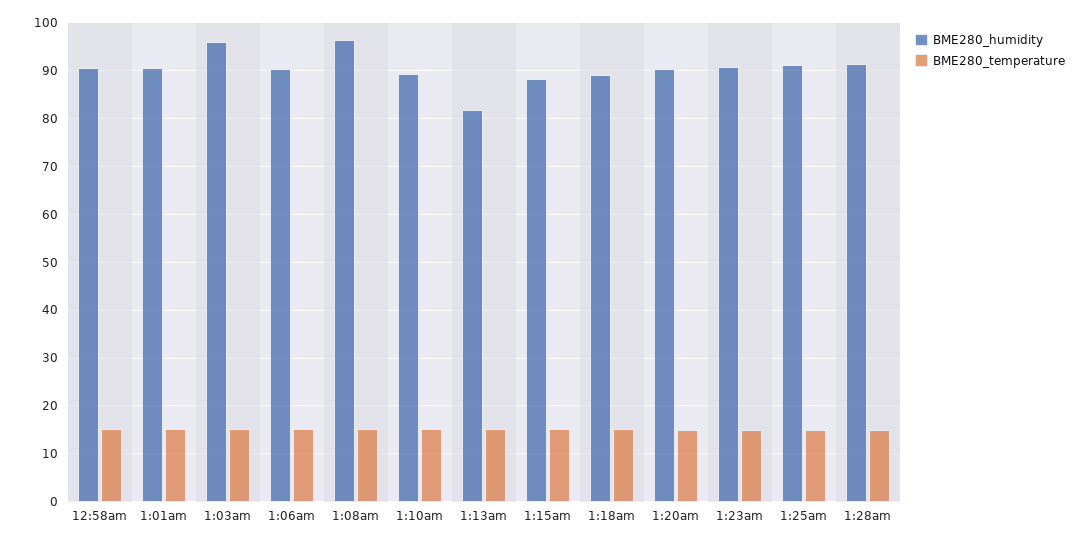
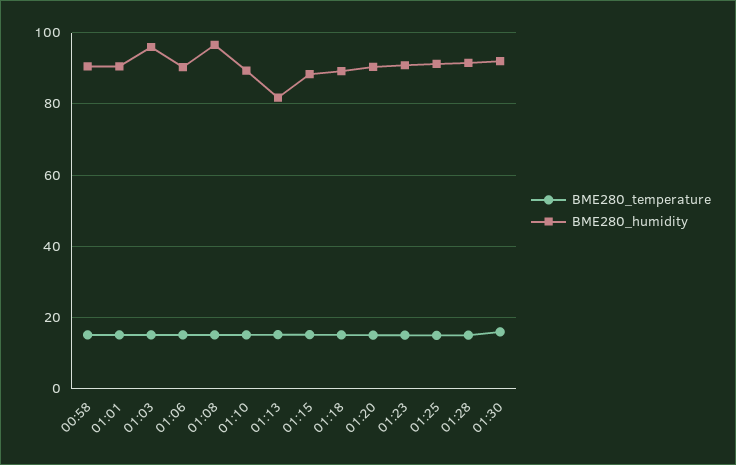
BME280_temperature, 01:30: none -> 16
BME280_humidity, 01:30: none -> 92

